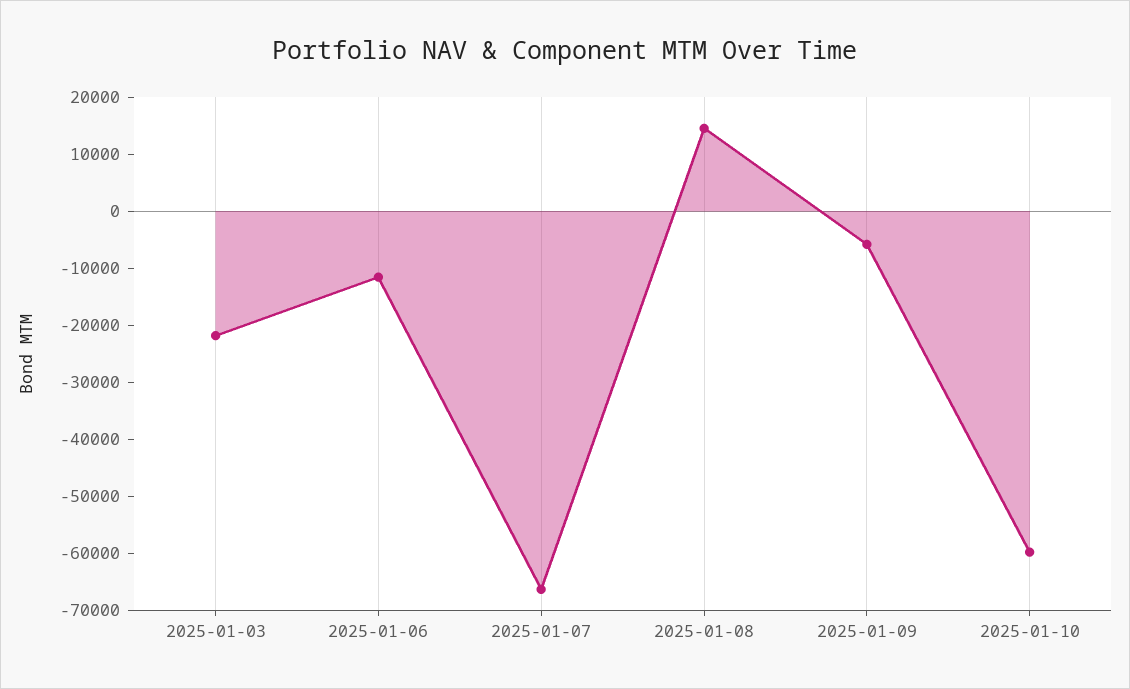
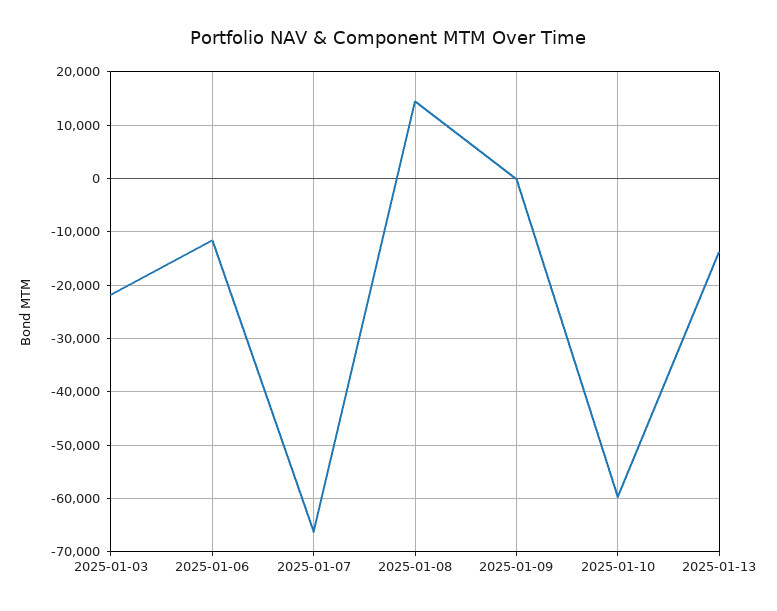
2025-01-09: -6000 -> 0
2025-01-13: none -> -14000

